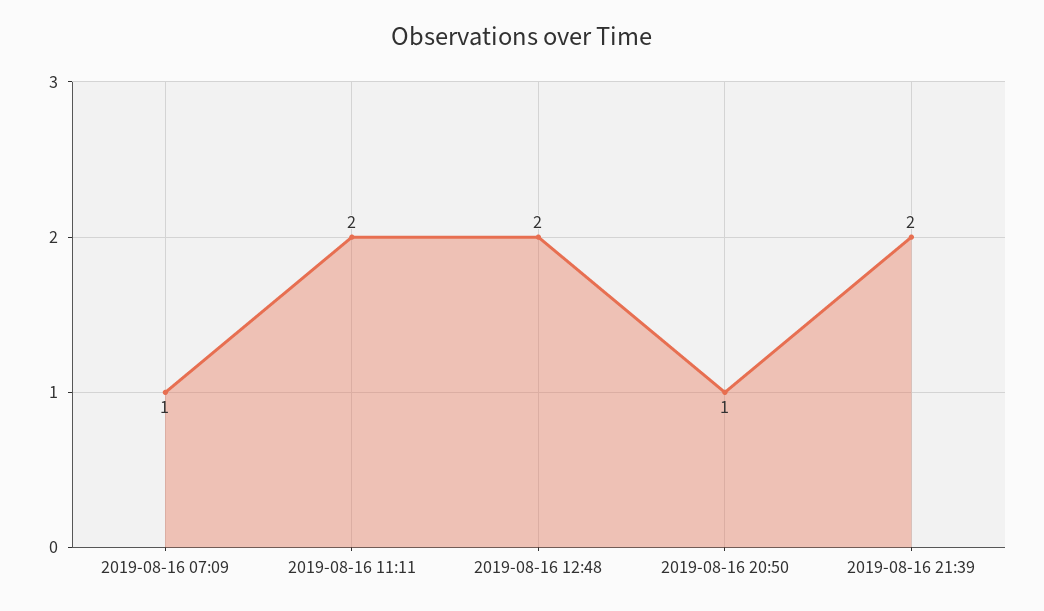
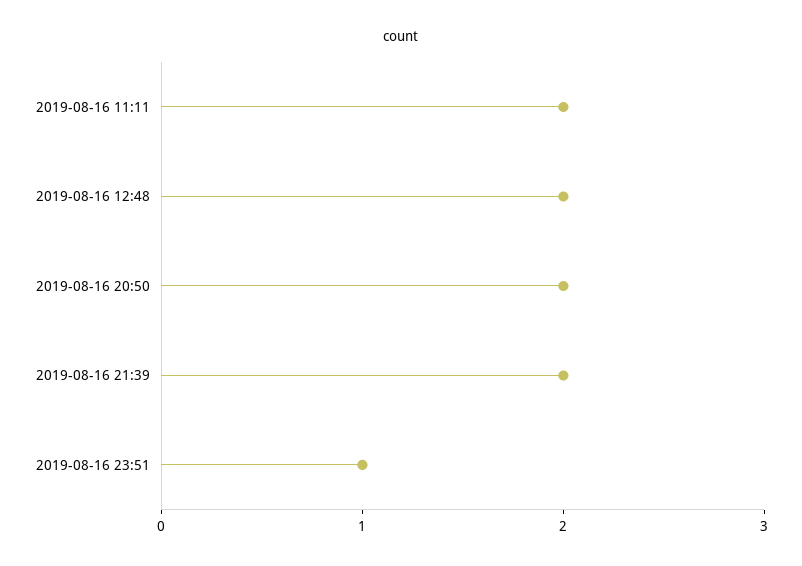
2019-08-16 07:09: 1 -> none
2019-08-16 20:50: 1 -> 2
2019-08-16 23:51: none -> 1

